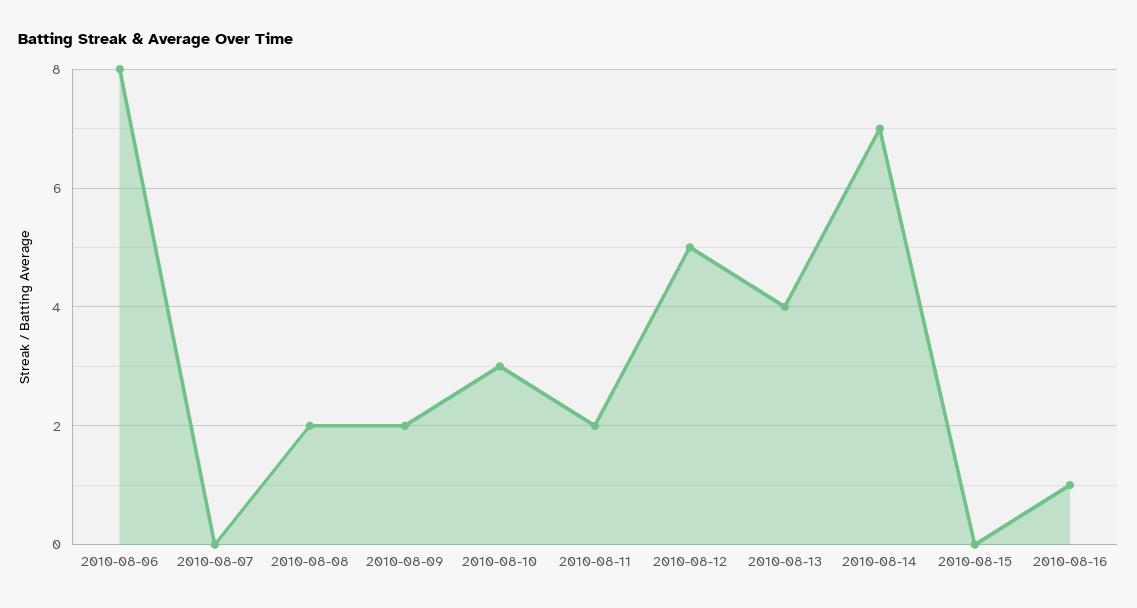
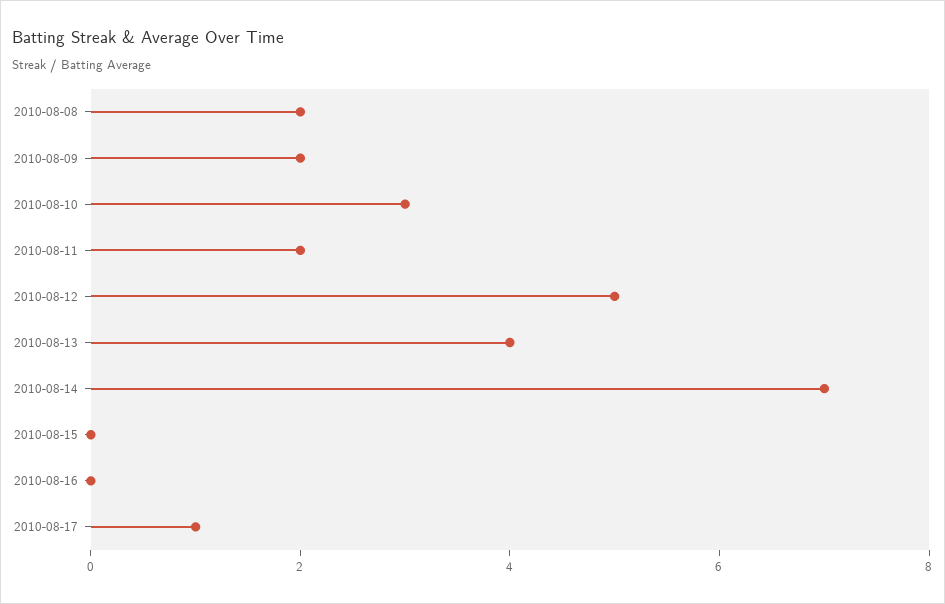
2010-08-06: 8 -> none
2010-08-07: 0 -> none
2010-08-16: 1 -> 0
2010-08-17: none -> 1

